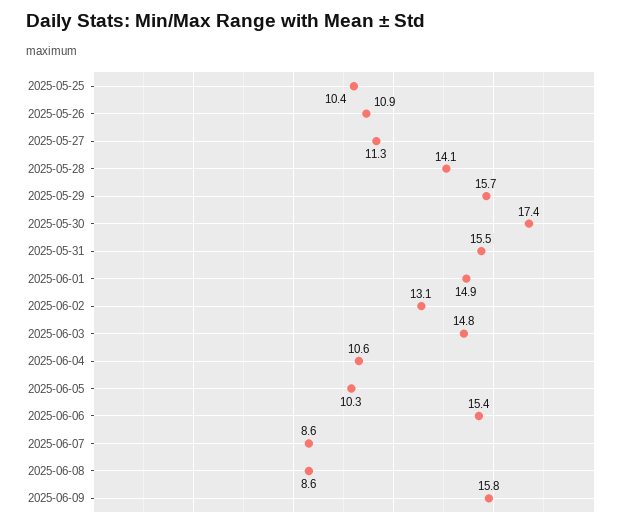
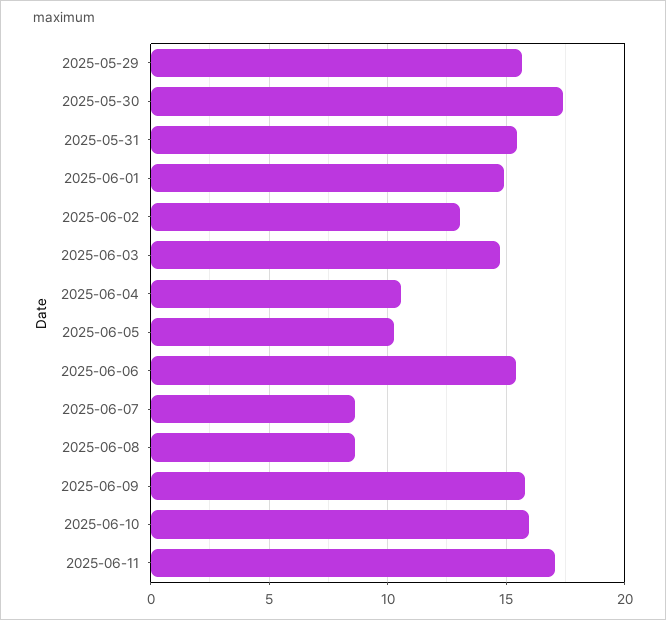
2025-05-25: 10.4 -> none
2025-05-26: 10.9 -> none
2025-05-27: 11.3 -> none
2025-05-28: 14.1 -> none
2025-06-10: none -> 16
2025-06-11: none -> 17

